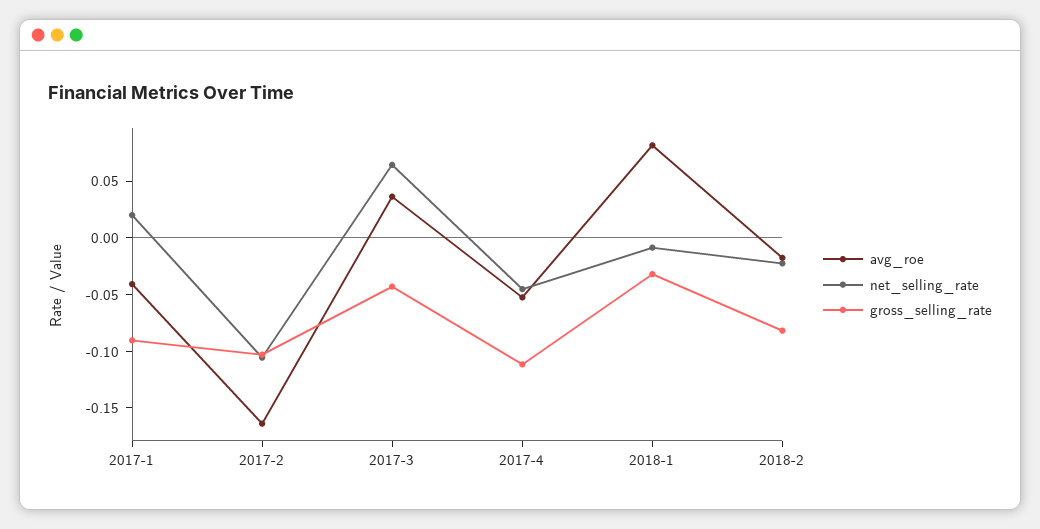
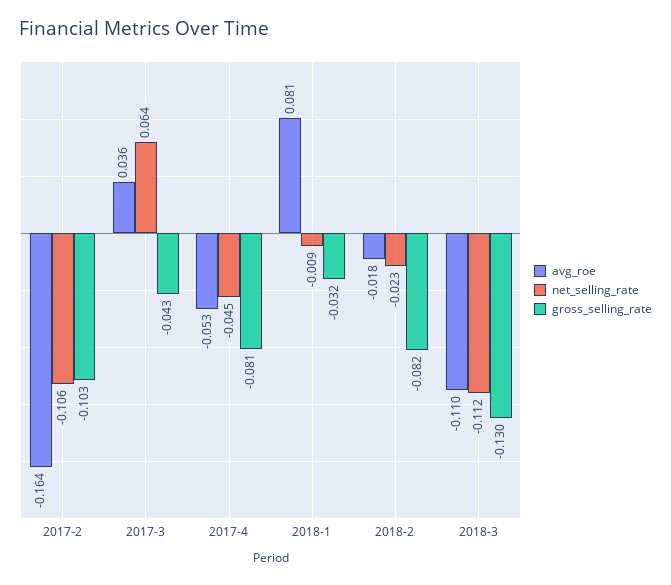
avg_roe, 2017-1: -0.04 -> none
net_selling_rate, 2017-1: 0.02 -> none
gross_selling_rate, 2017-1: -0.09 -> none
gross_selling_rate, 2017-4: -0.11 -> -0.081
avg_roe, 2018-3: none -> -0.11
net_selling_rate, 2018-3: none -> -0.112
gross_selling_rate, 2018-3: none -> -0.13

